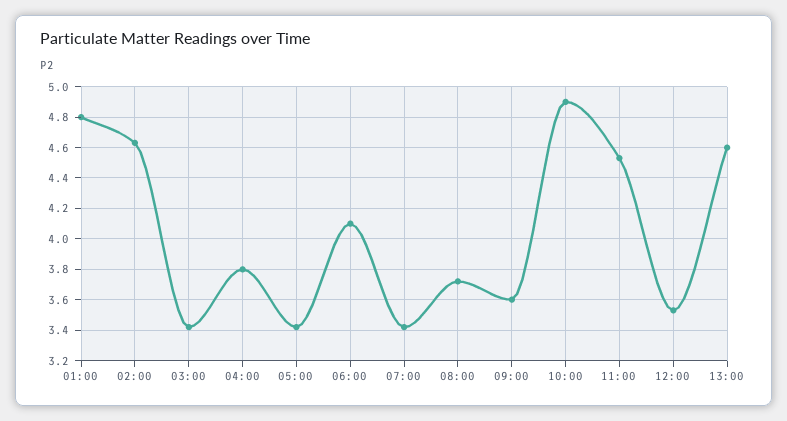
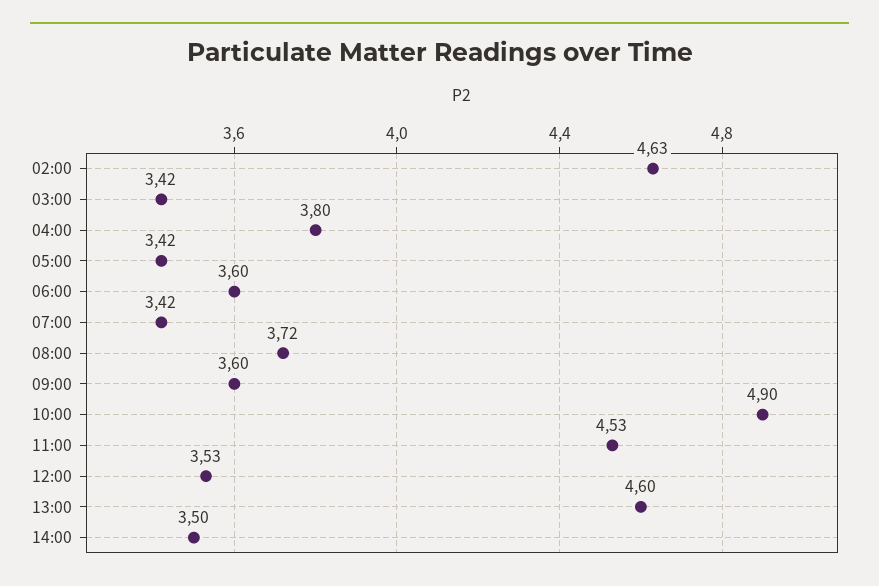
01:00: 4.8 -> none
06:00: 4.1 -> 3.6
14:00: none -> 3.5

